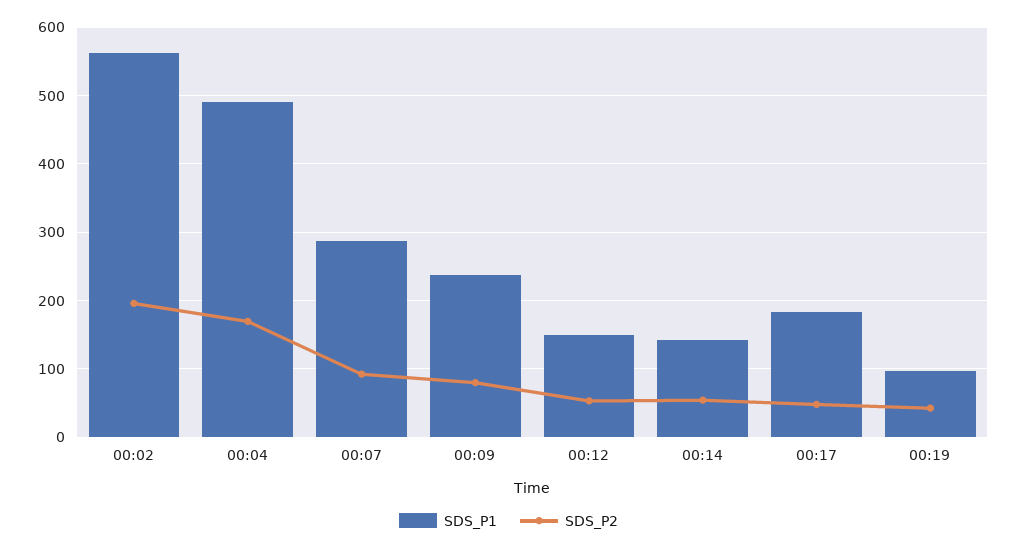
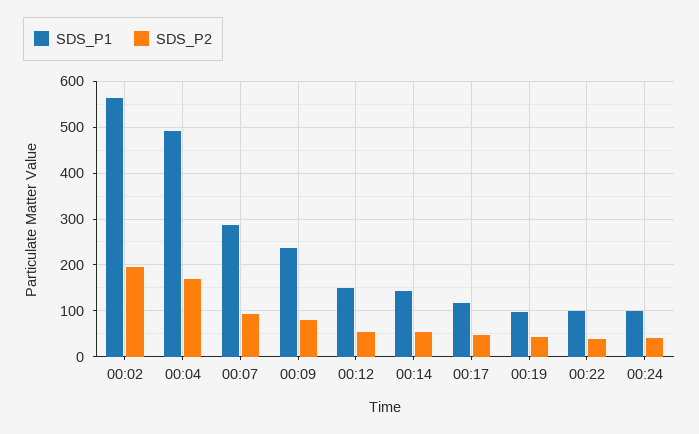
SDS_P1, 00:17: 180 -> 120
SDS_P1, 00:22: none -> 100
SDS_P2, 00:22: none -> 40
SDS_P1, 00:24: none -> 100
SDS_P2, 00:24: none -> 40

